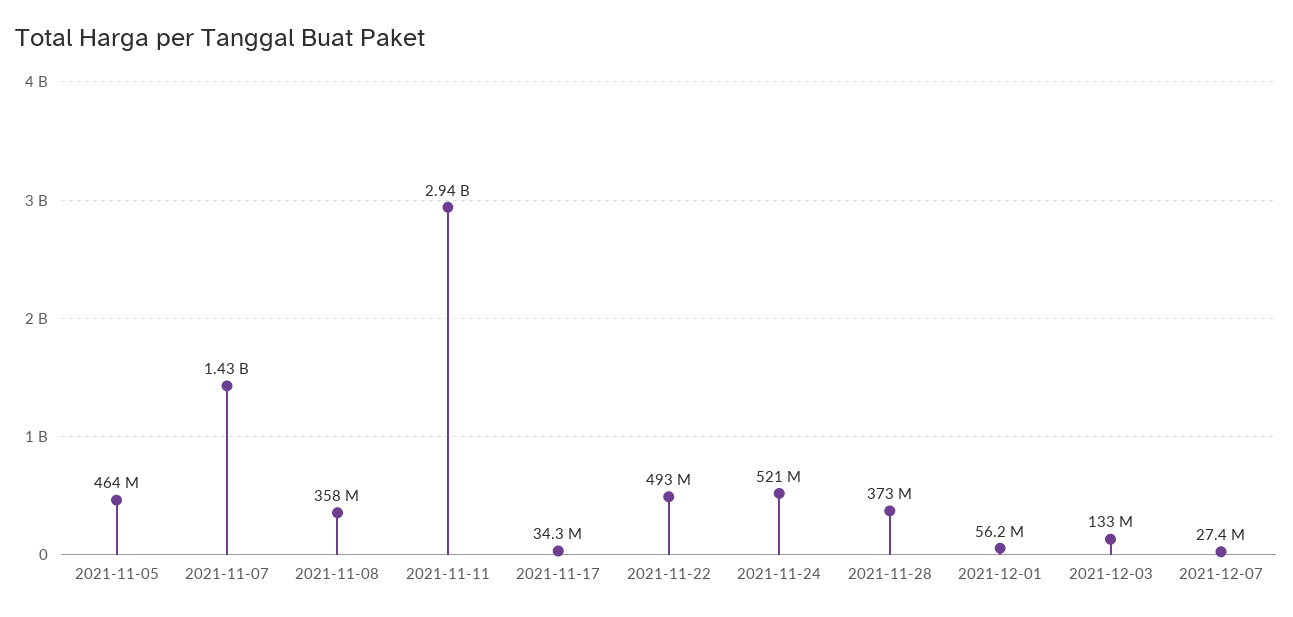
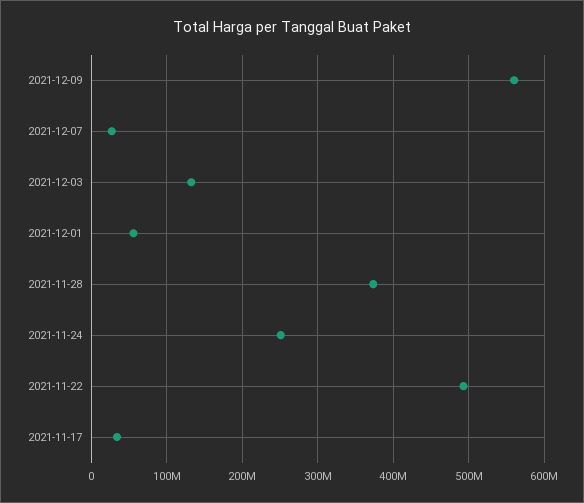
2021-11-05: 464000000 -> none
2021-11-07: 1430000000 -> none
2021-11-08: 358000000 -> none
2021-11-11: 2940000000 -> none
2021-11-24: 521000000 -> 250000000
2021-12-09: none -> 560000000

